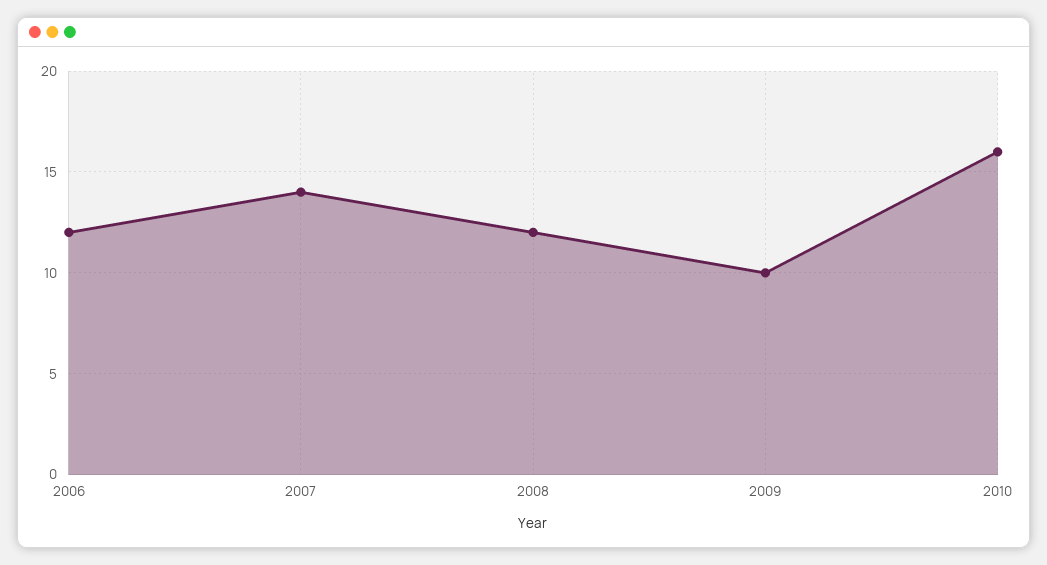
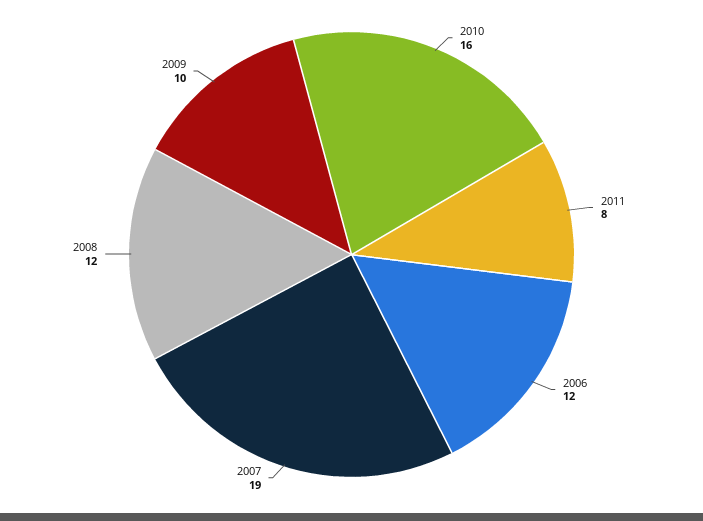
2007: 14 -> 19
2011: none -> 8

